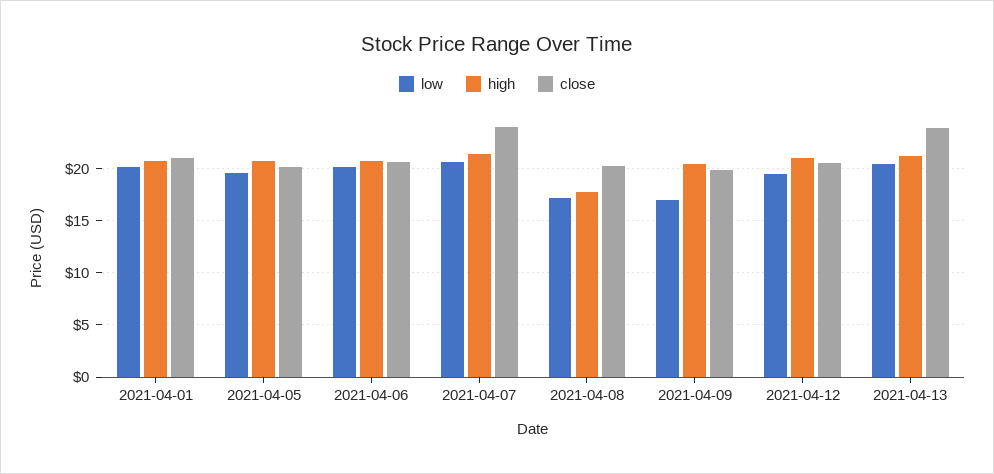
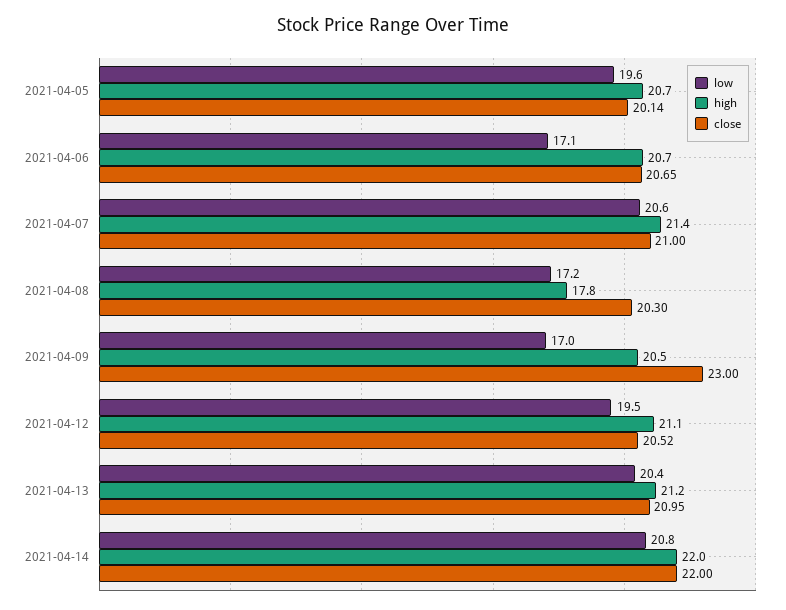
low, 2021-04-01: 20 -> none
high, 2021-04-01: 21 -> none
close, 2021-04-01: 21 -> none
low, 2021-04-06: 20 -> 17.1
close, 2021-04-07: 24 -> 21
close, 2021-04-09: 20 -> 23
close, 2021-04-13: 24 -> 20.95
low, 2021-04-14: none -> 20.8
high, 2021-04-14: none -> 22
close, 2021-04-14: none -> 22

